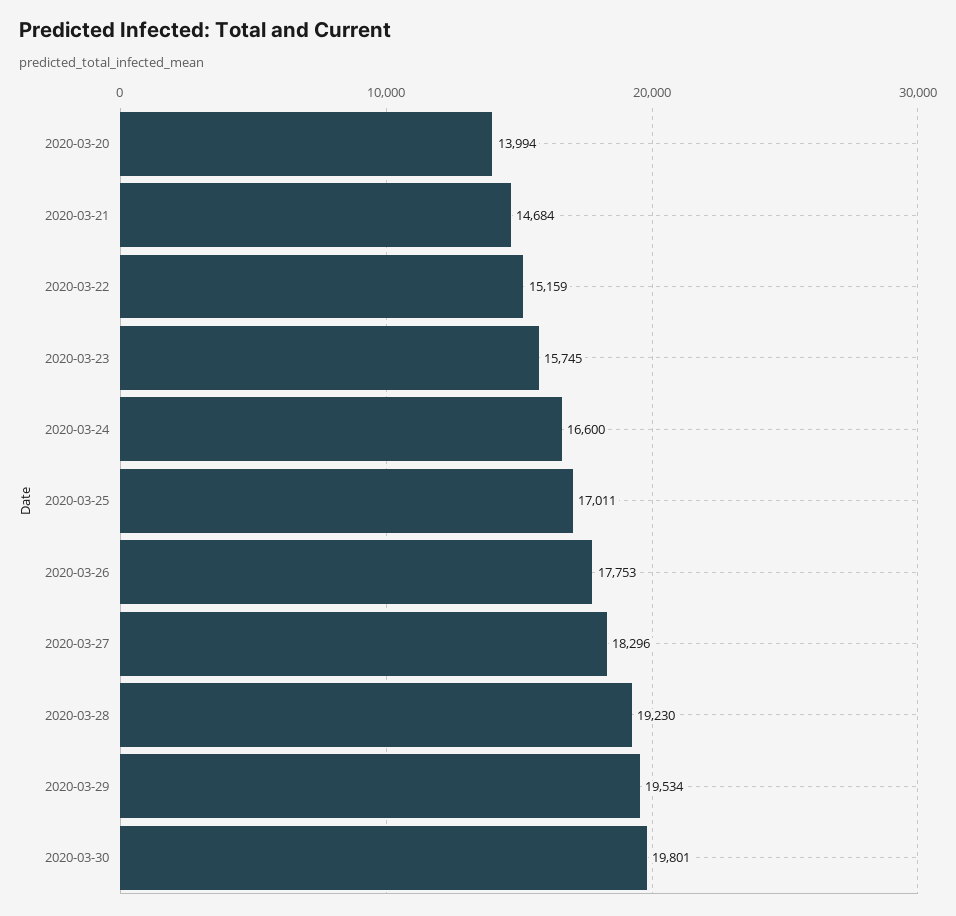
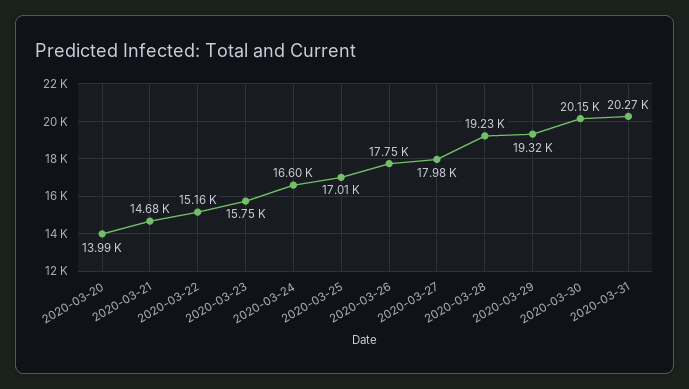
2020-03-27: 18296 -> 17980
2020-03-29: 19534 -> 19320
2020-03-30: 19801 -> 20150
2020-03-31: none -> 20270

